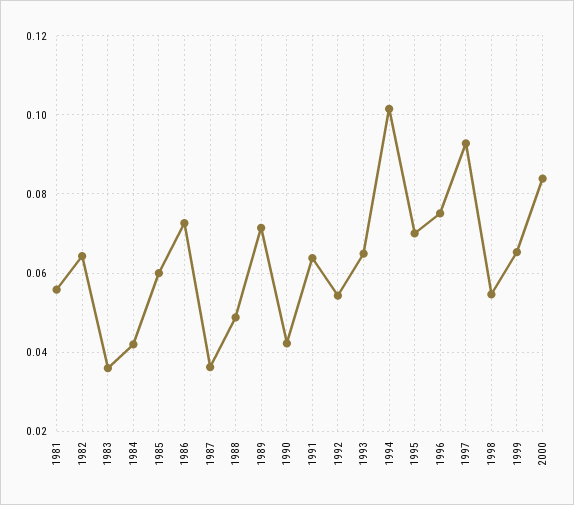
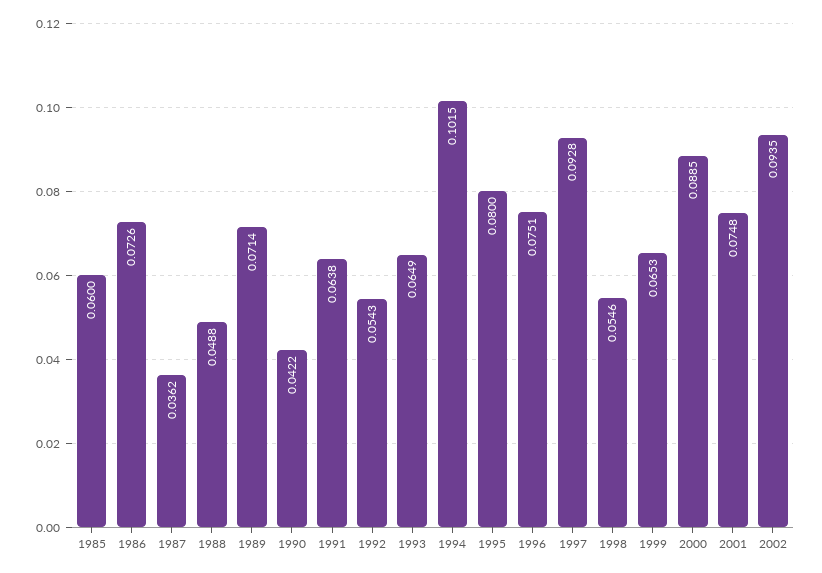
1981: 0.056 -> none
1982: 0.064 -> none
1983: 0.036 -> none
1984: 0.042 -> none
1995: 0.07 -> 0.08
2000: 0.084 -> 0.0885
2001: none -> 0.0748
2002: none -> 0.0935

